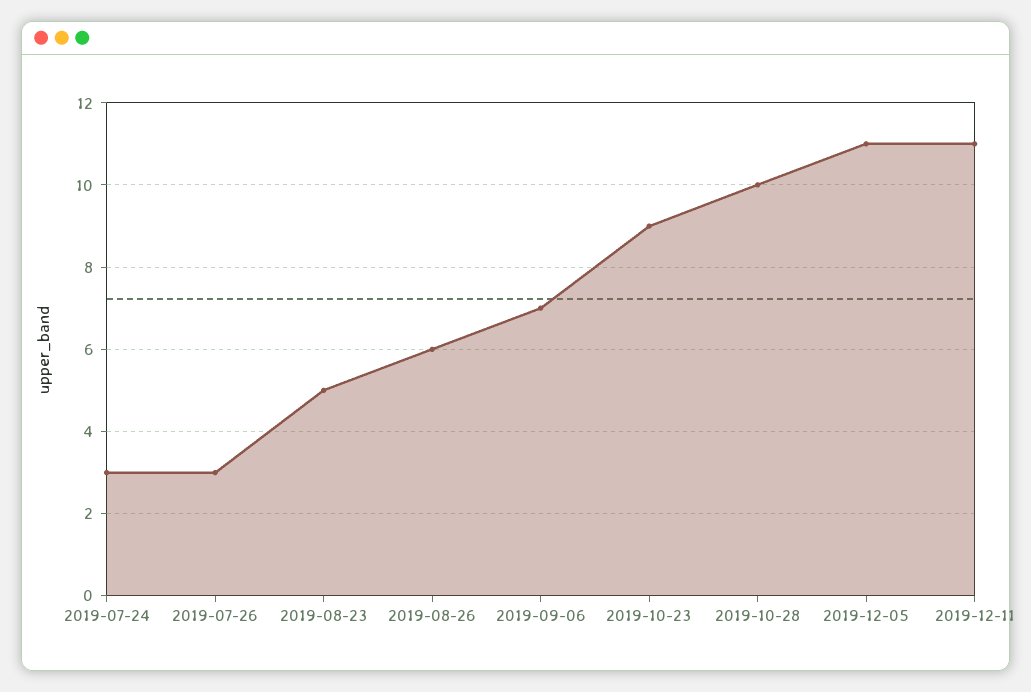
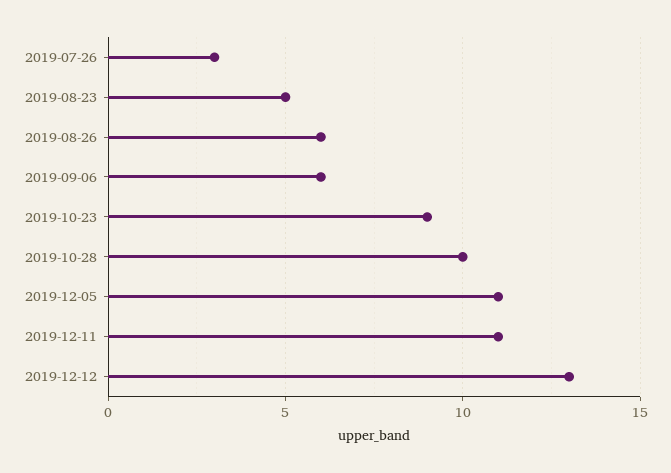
2019-07-24: 3 -> none
2019-09-06: 7 -> 6
2019-12-12: none -> 13

